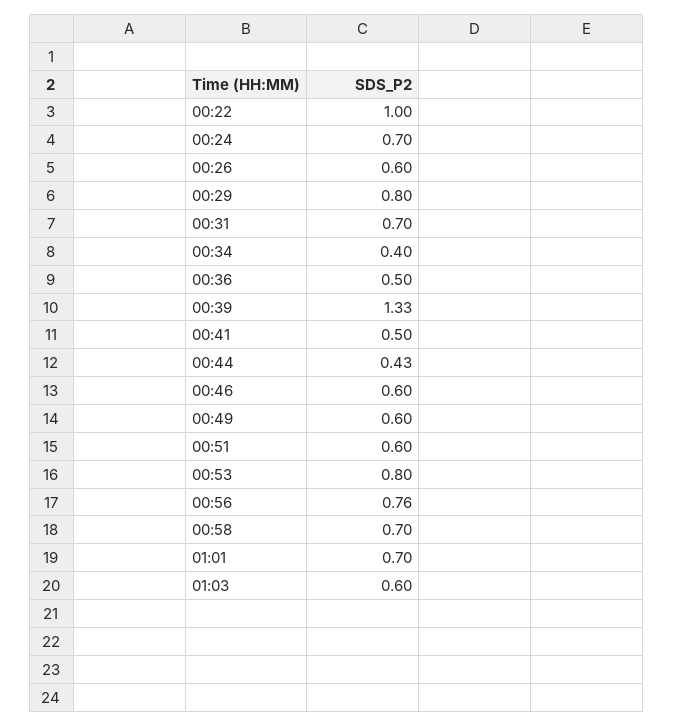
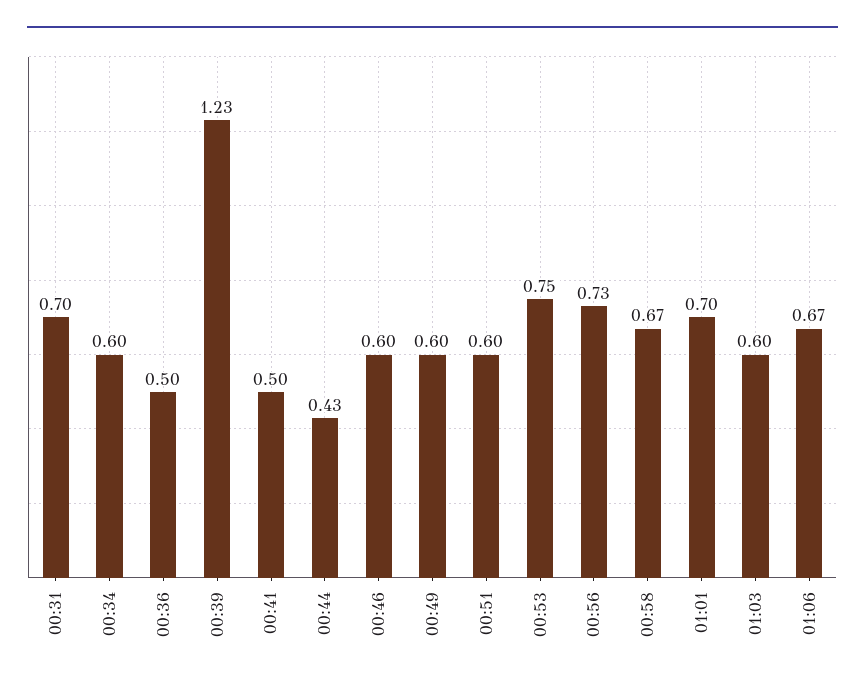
00:22: 1 -> none
00:24: 0.7 -> none
00:26: 0.6 -> none
00:29: 0.8 -> none
00:34: 0.4 -> 0.6
00:39: 1.33 -> 1.23
00:53: 0.8 -> 0.75
00:56: 0.76 -> 0.73
00:58: 0.7 -> 0.67
01:06: none -> 0.67

